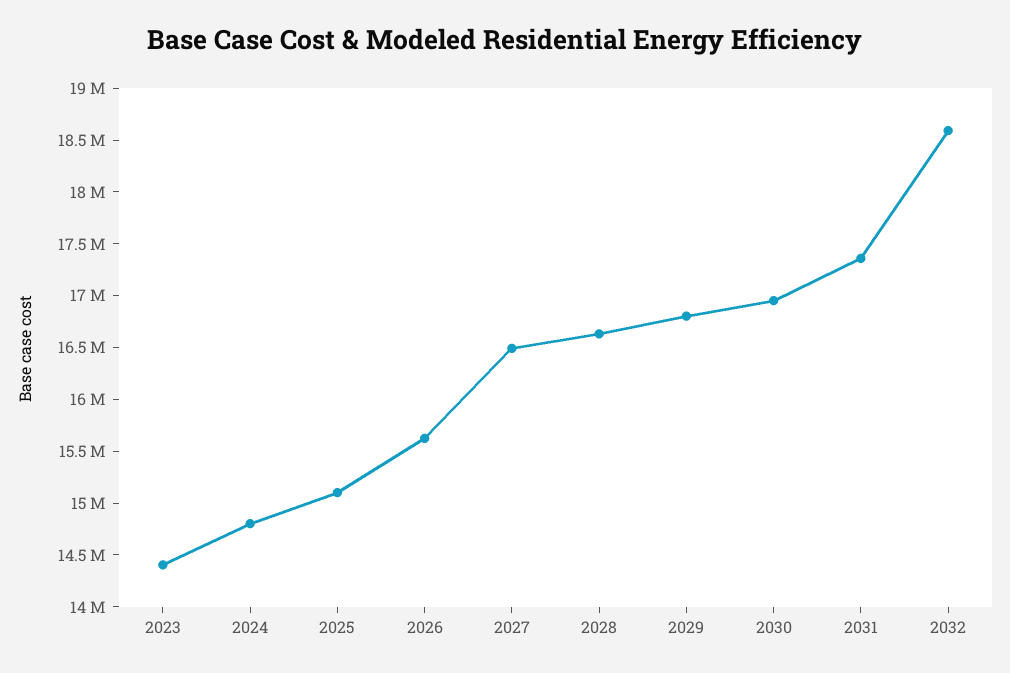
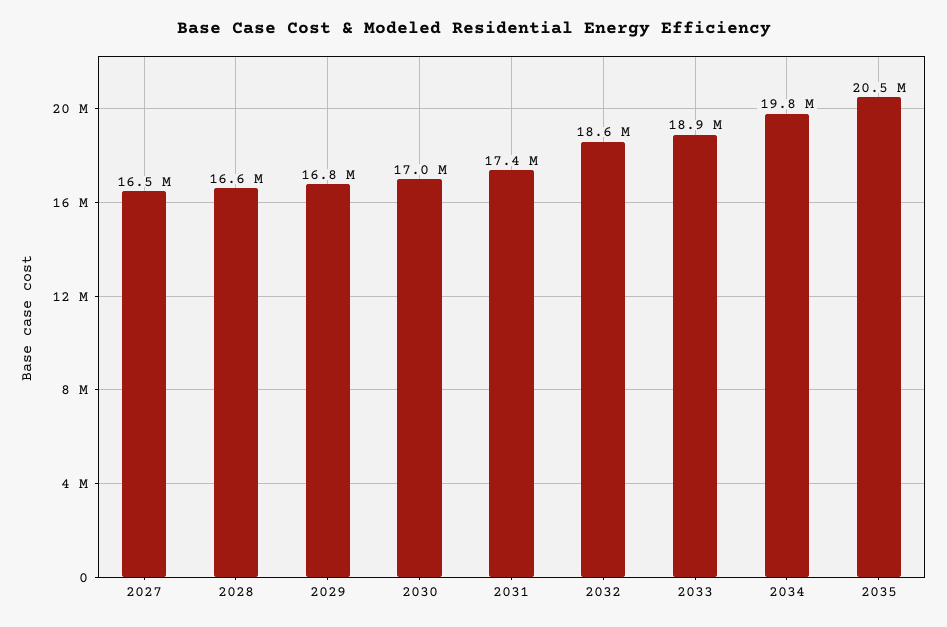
2023: 14400000 -> none
2024: 14800000 -> none
2025: 15100000 -> none
2026: 15600000 -> none
2033: none -> 18900000
2034: none -> 19800000
2035: none -> 20500000

